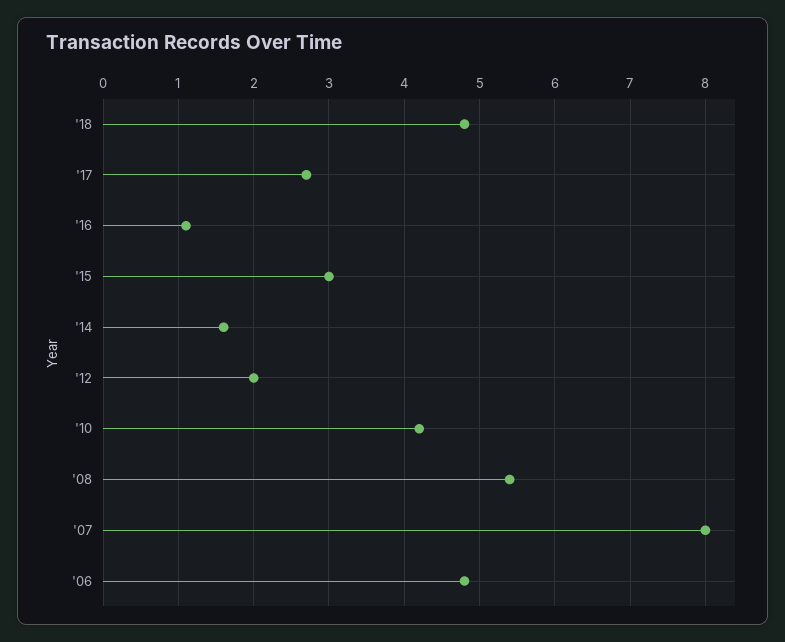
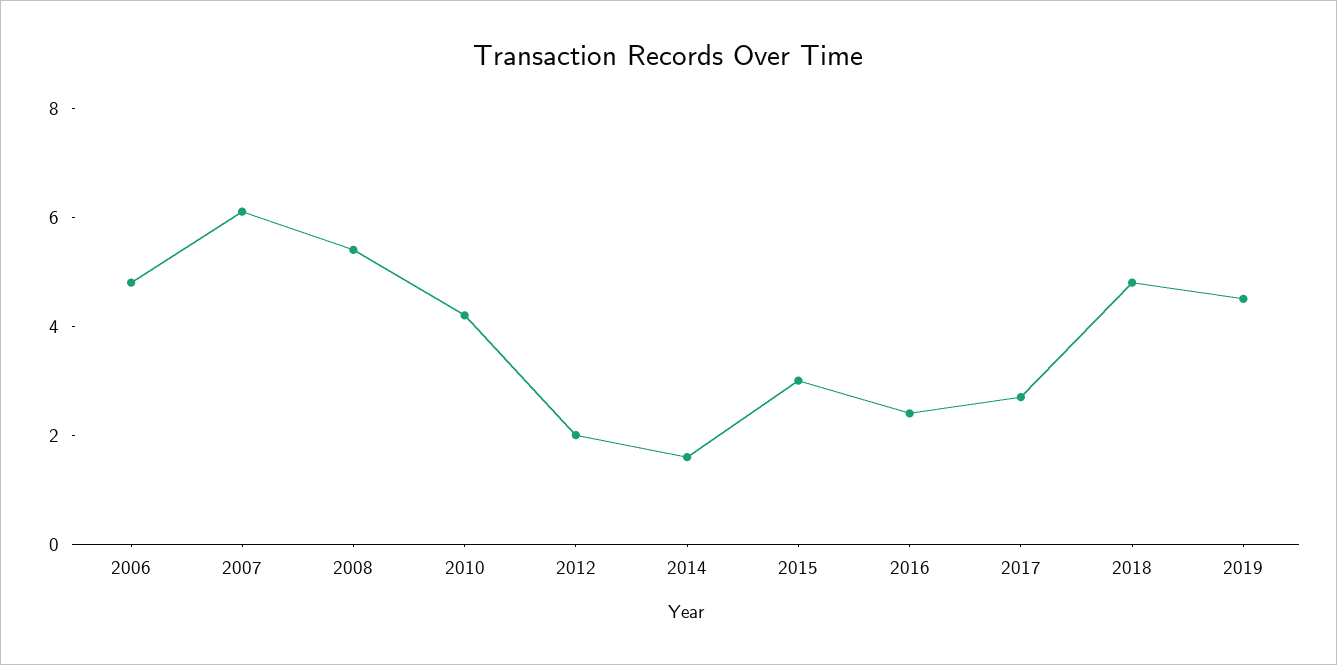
'16: 1.1 -> 2.5
'07: 8 -> 6
2019: none -> 4.5

